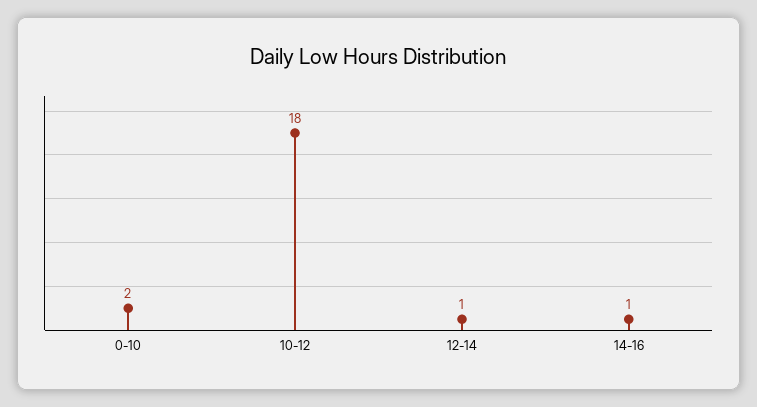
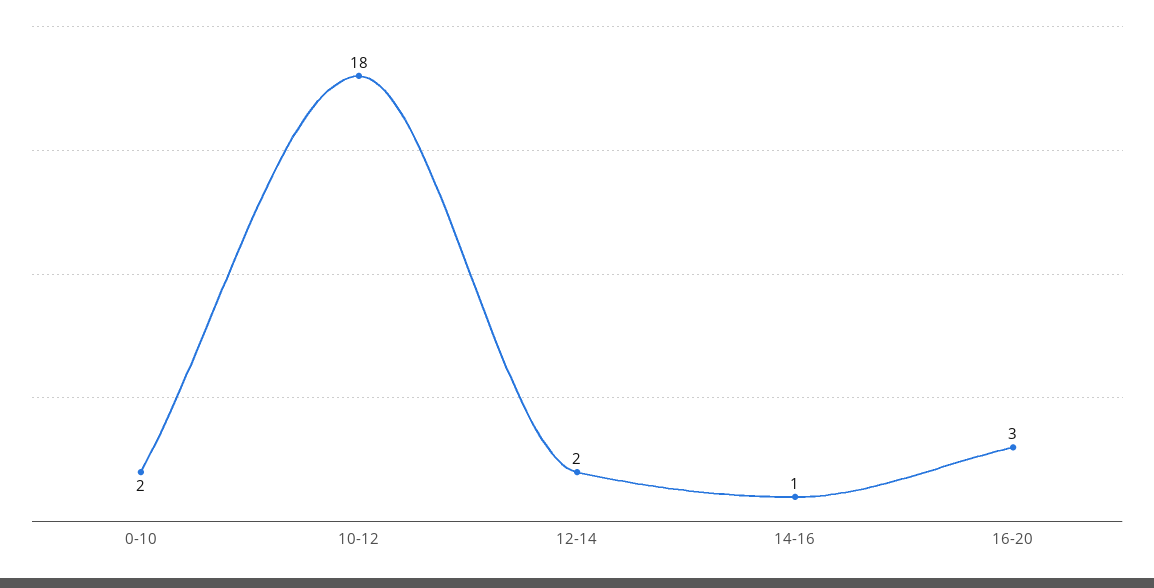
12-14: 1 -> 2
16-20: none -> 3

